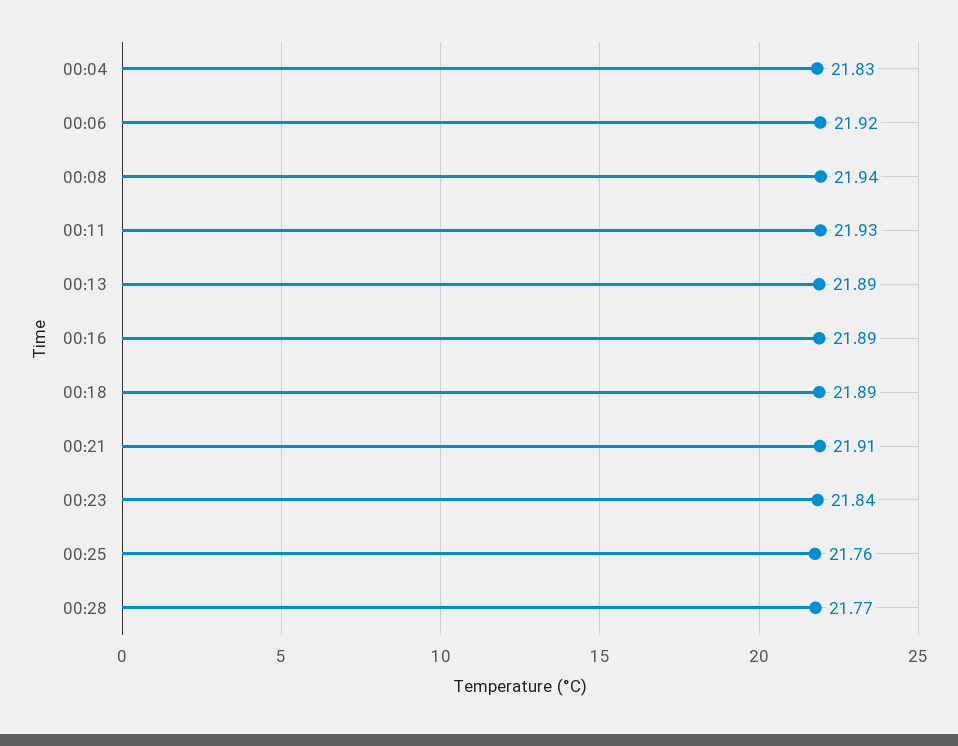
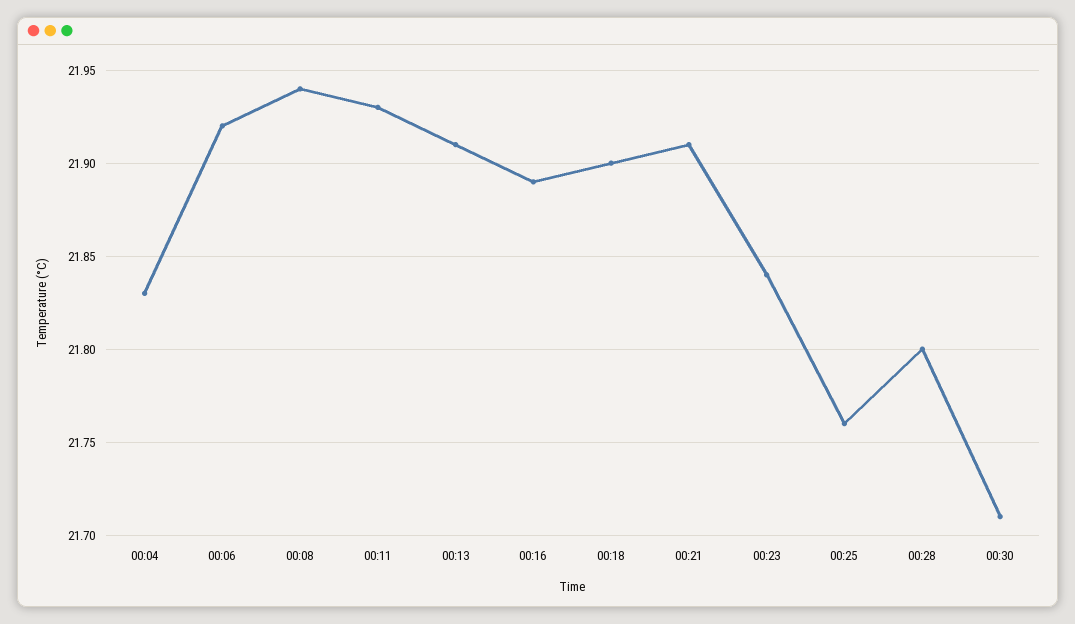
00:13: 21.89 -> 21.91
00:18: 21.89 -> 21.9
00:28: 21.77 -> 21.8
00:30: none -> 21.71

